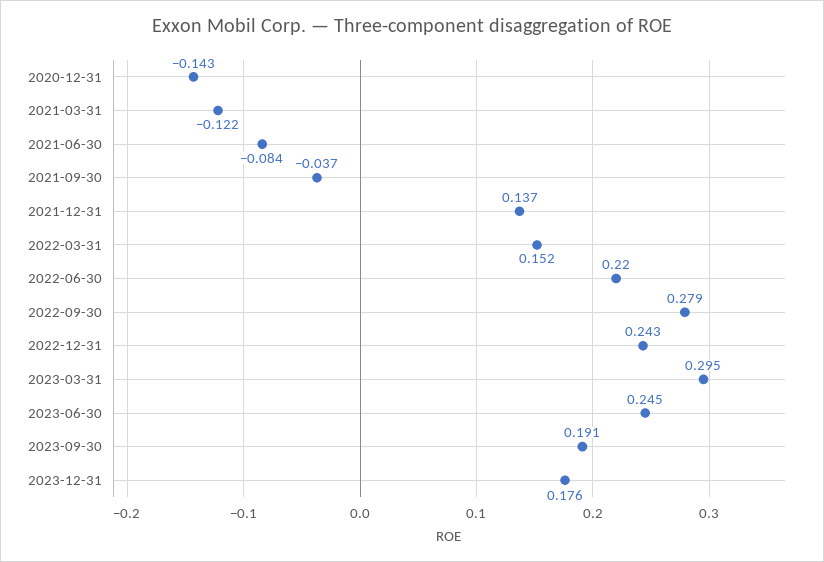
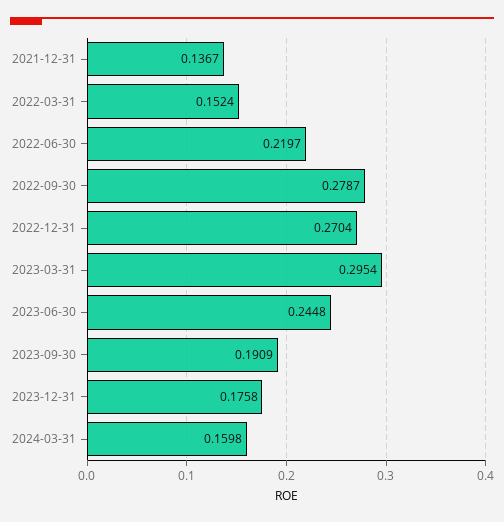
2020-12-31: -0.143 -> none
2021-03-31: -0.122 -> none
2021-06-30: -0.084 -> none
2021-09-30: -0.037 -> none
2022-12-31: 0.243 -> 0.2704
2024-03-31: none -> 0.1598

